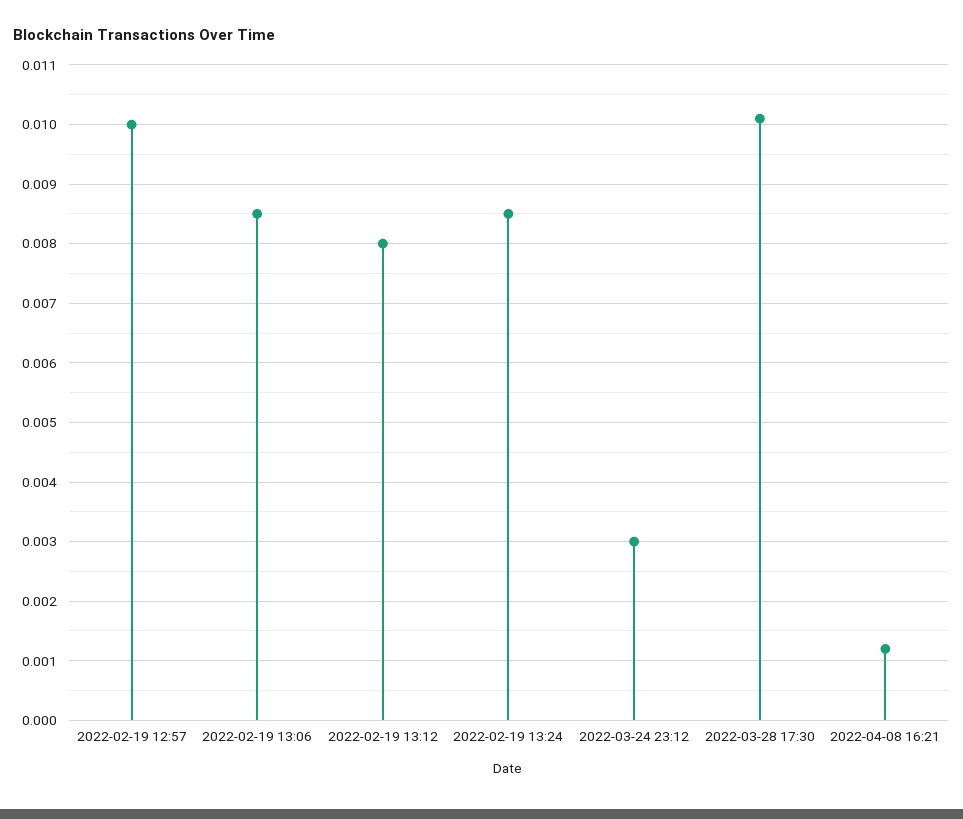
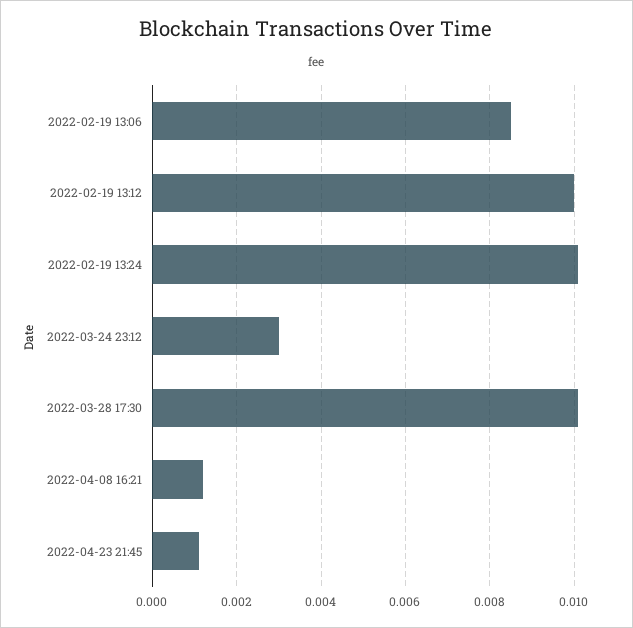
2022-02-19 12:57: 0.01 -> none
2022-02-19 13:12: 0.008 -> 0.01
2022-02-19 13:24: 0.0085 -> 0.01
2022-04-23 21:45: none -> 0.001

